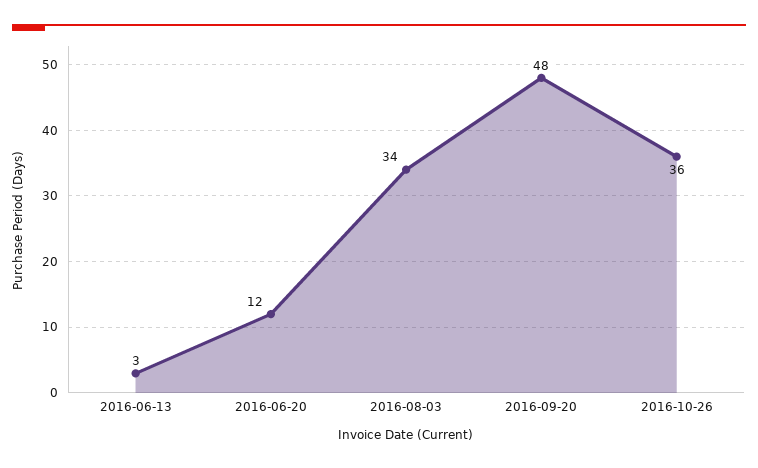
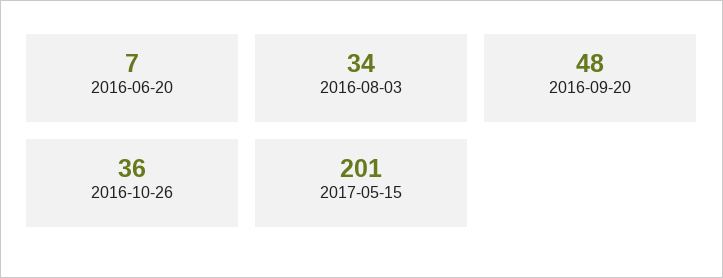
2016-06-13: 3 -> none
2016-06-20: 12 -> 7
2017-05-15: none -> 201

